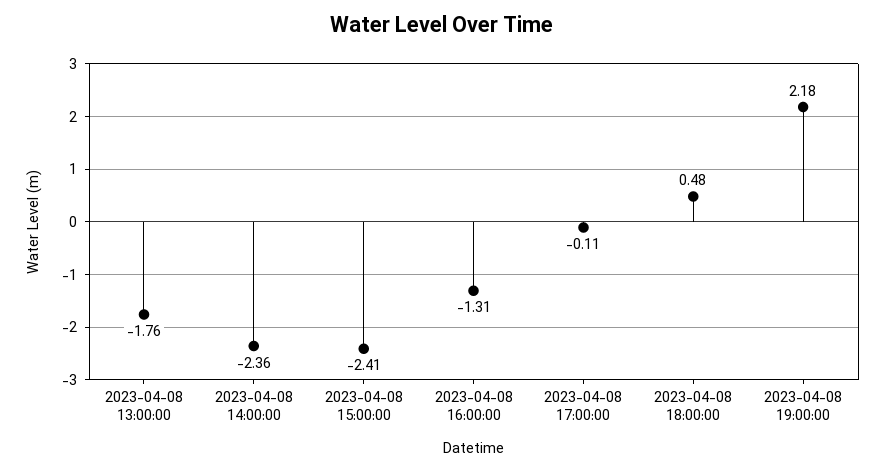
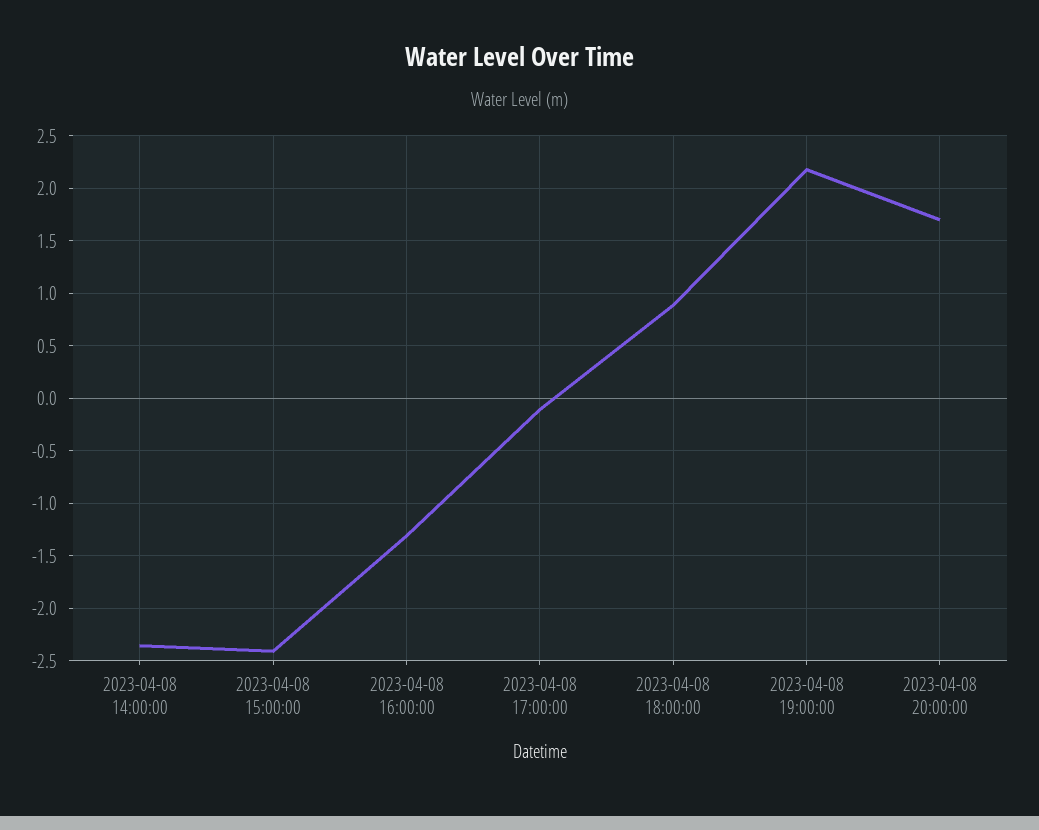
2023-04-08 13:00:00: -1.76 -> none
2023-04-08 18:00:00: 0.48 -> 0.9
2023-04-08 20:00:00: none -> 1.7

